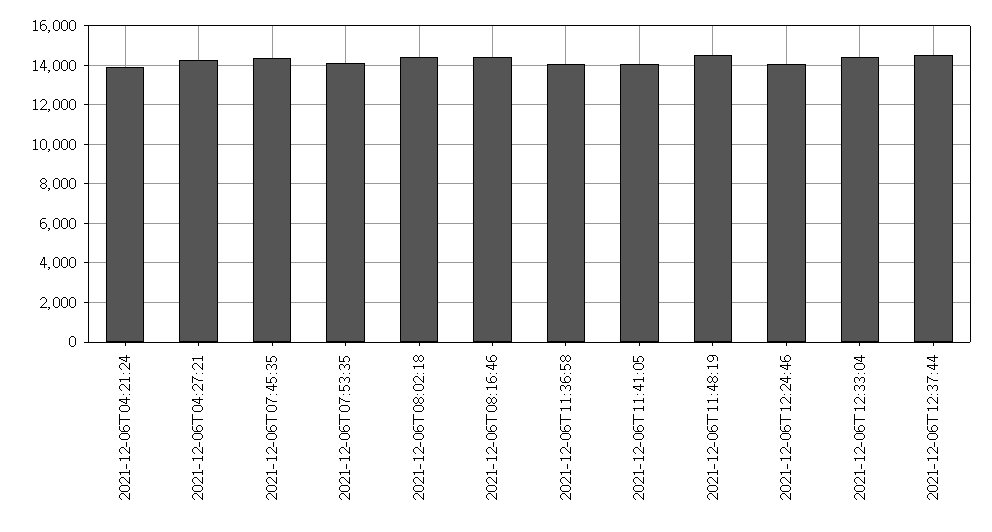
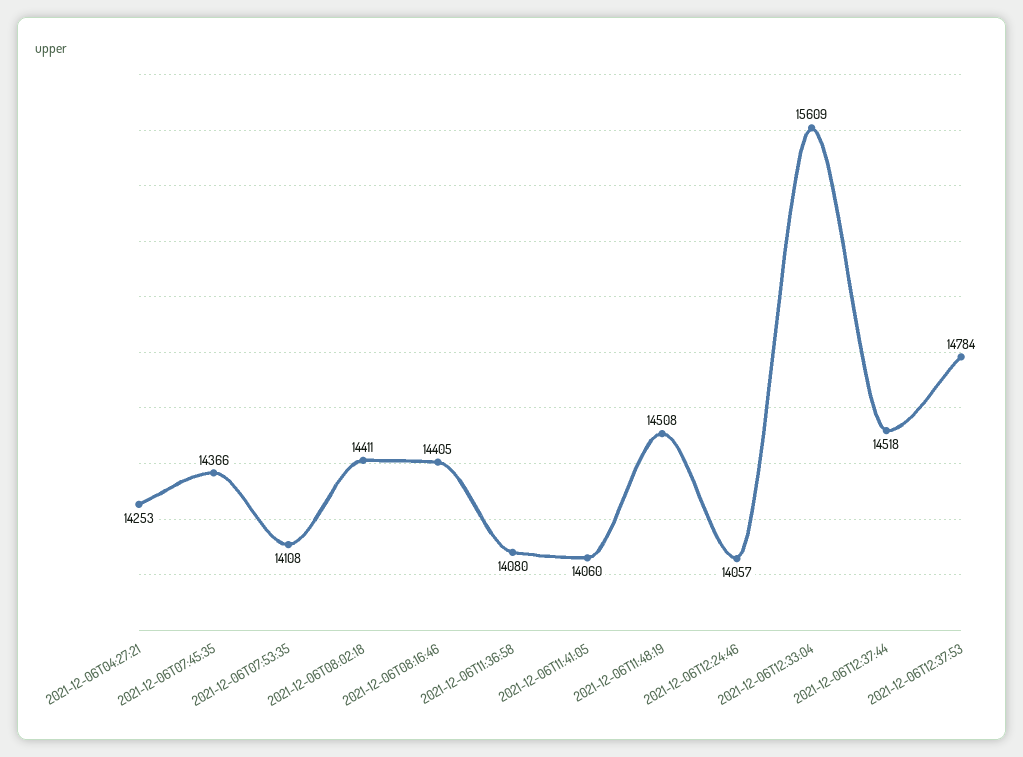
2021-12-06T04:21:24: 14000 -> none
2021-12-06T12:33:04: 14500 -> 15609
2021-12-06T12:37:53: none -> 14784

